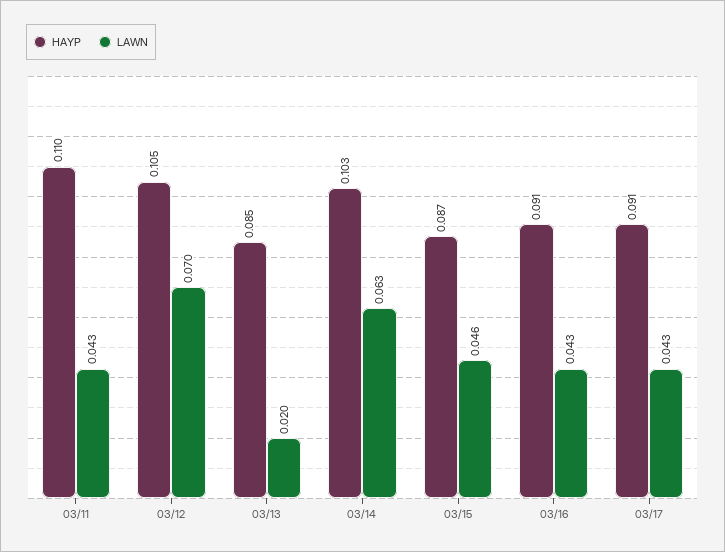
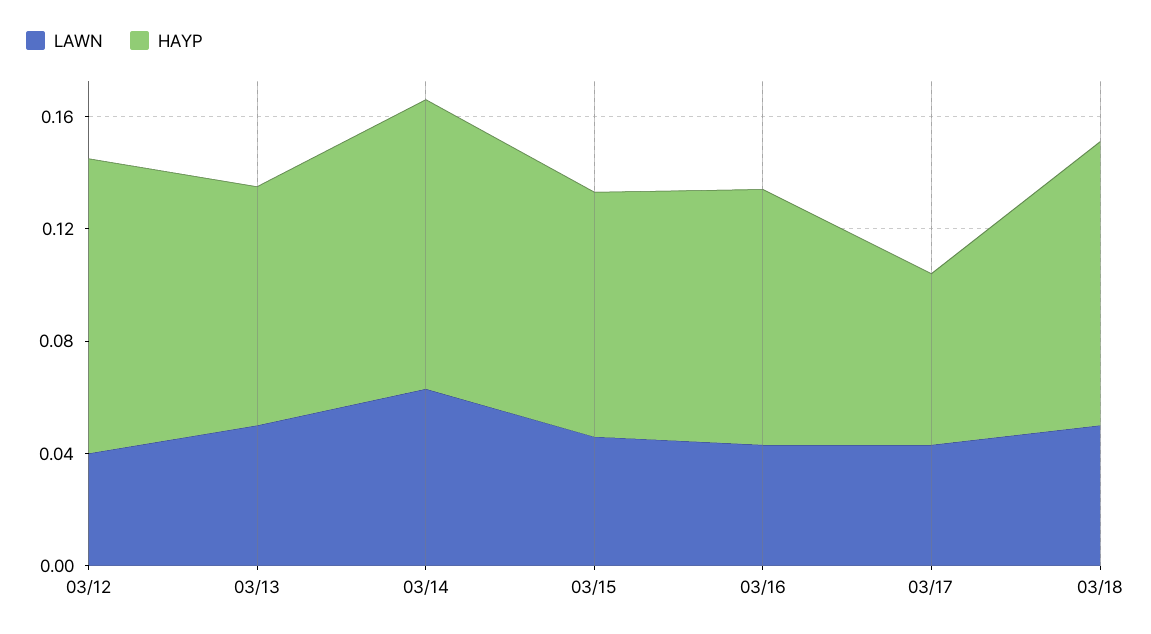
HAYP, 03/11: 0.11 -> none
LAWN, 03/11: 0.043 -> none
LAWN, 03/12: 0.07 -> 0.04
LAWN, 03/13: 0.02 -> 0.05
HAYP, 03/17: 0.091 -> 0.06
LAWN, 03/18: none -> 0.05
HAYP, 03/18: none -> 0.1

